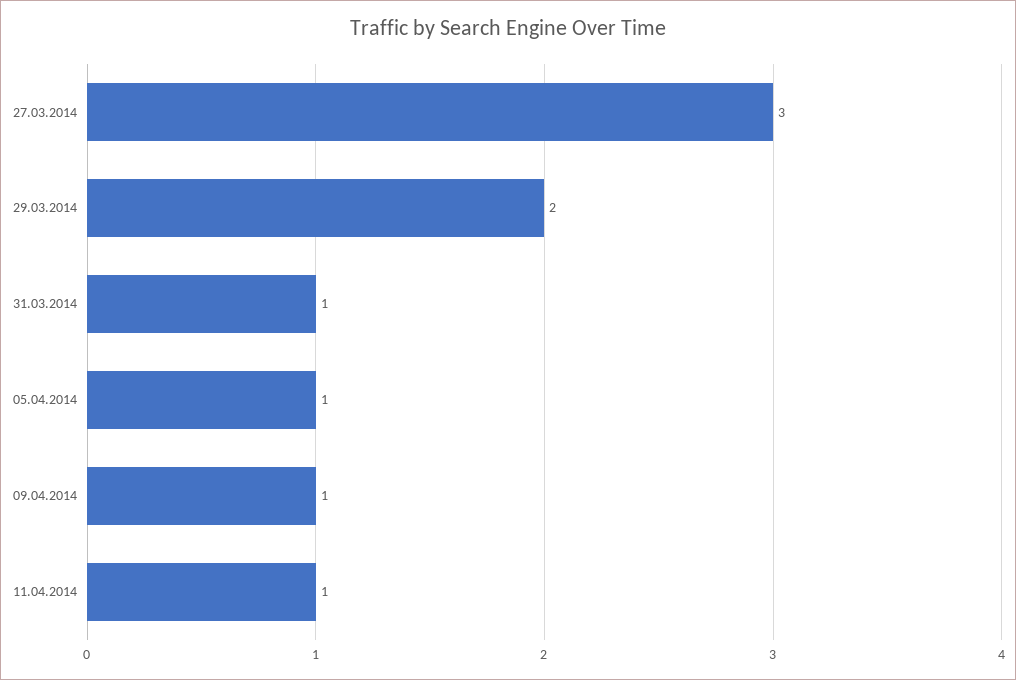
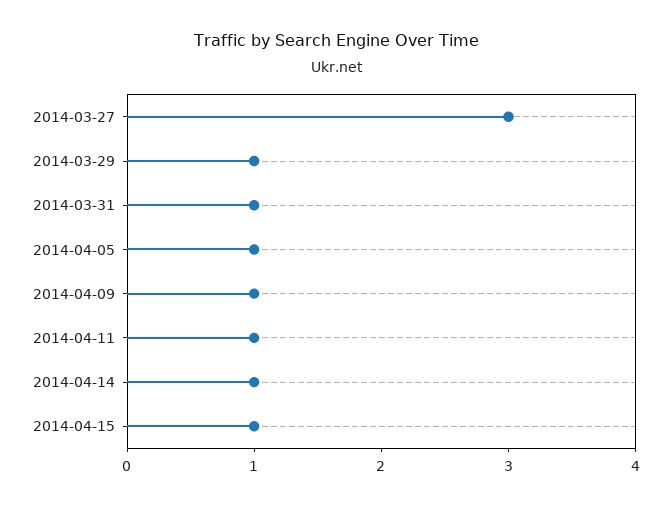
29.03.2014: 2 -> 1
2014-04-14: none -> 1
2014-04-15: none -> 1

